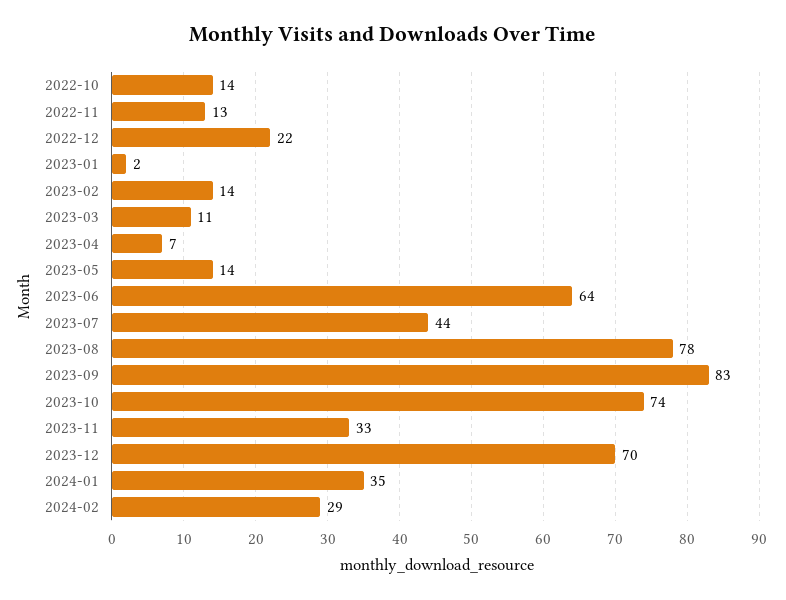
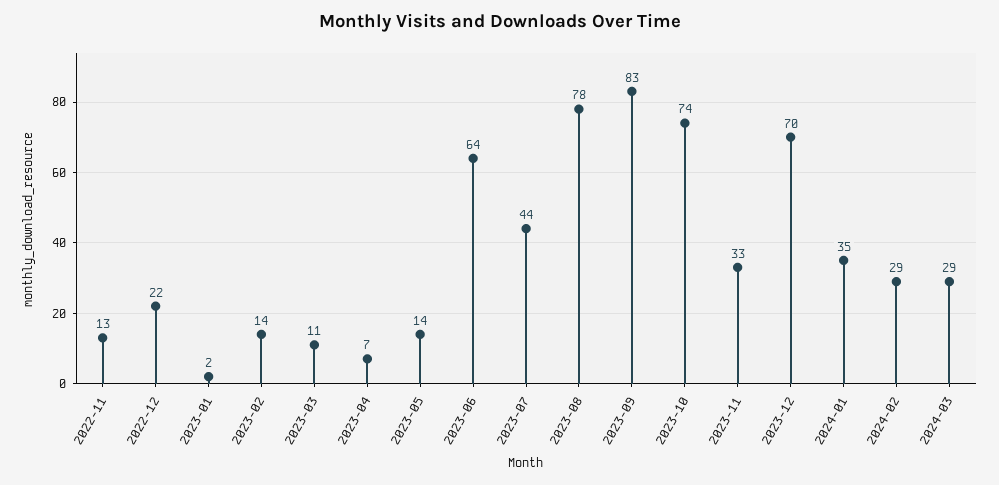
2022-10: 14 -> none
2024-03: none -> 29

